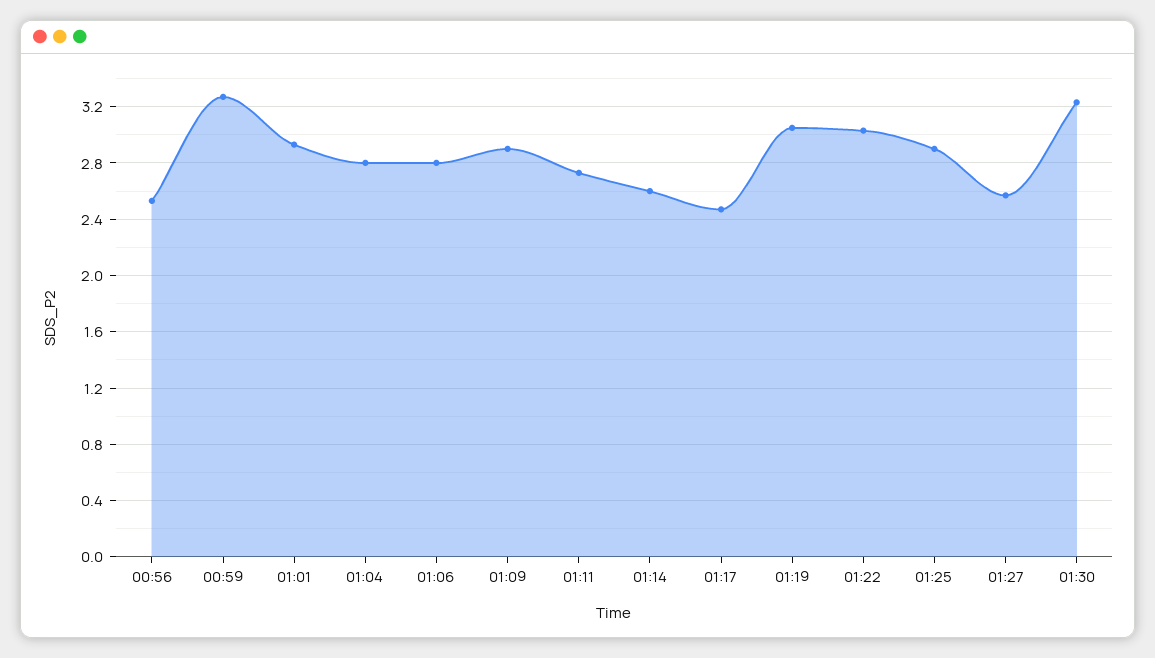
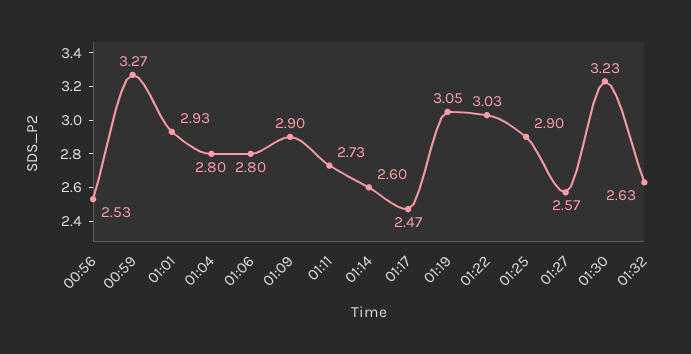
01:32: none -> 2.63

